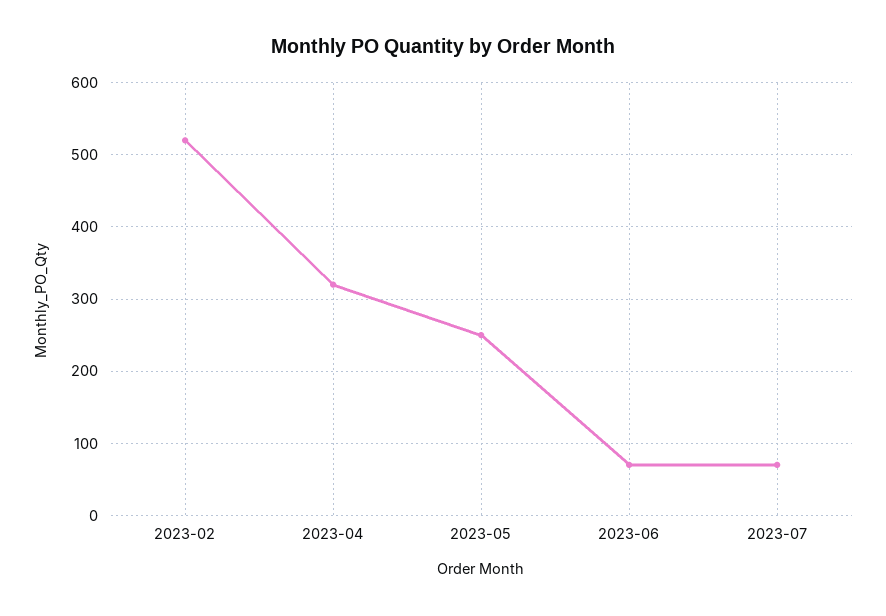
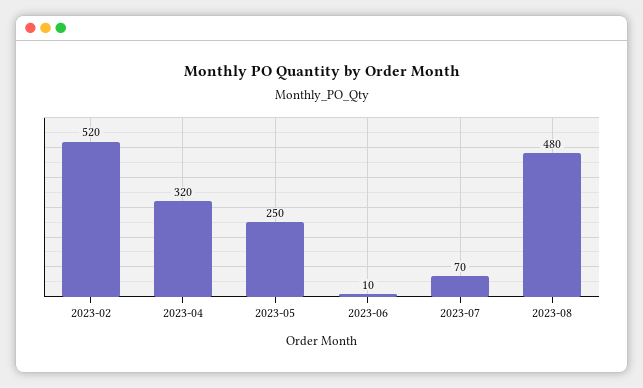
2023-06: 70 -> 10
2023-08: none -> 480

